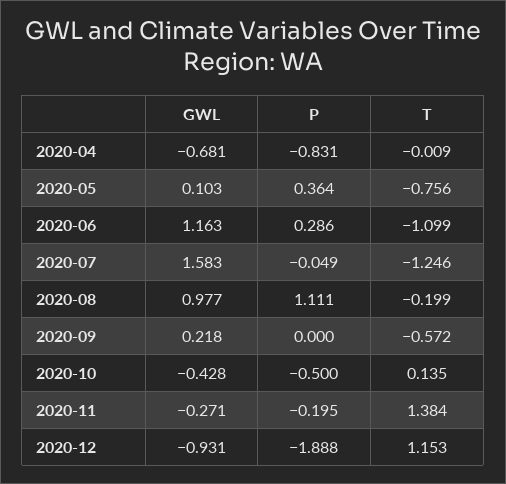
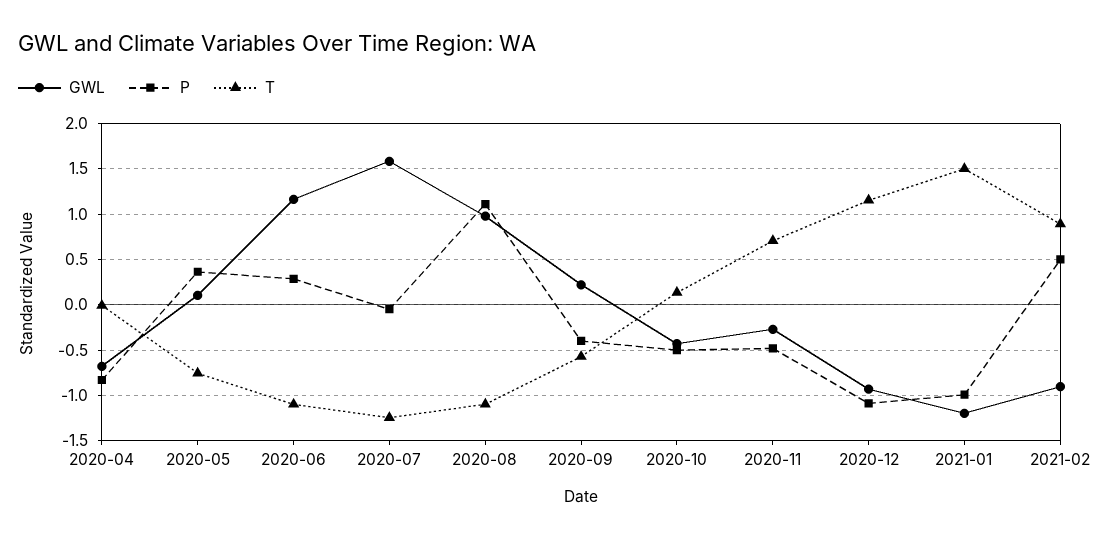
T, 2020-08: -0.199 -> -1.1
P, 2020-09: 0 -> -0.4
P, 2020-11: -0.195 -> -0.5
T, 2020-11: 1.384 -> 0.7
P, 2020-12: -1.888 -> -1.1
GWL, 2021-01: none -> -1.2
P, 2021-01: none -> -1
T, 2021-01: none -> 1.5
GWL, 2021-02: none -> -0.9
P, 2021-02: none -> 0.5
T, 2021-02: none -> 0.9

